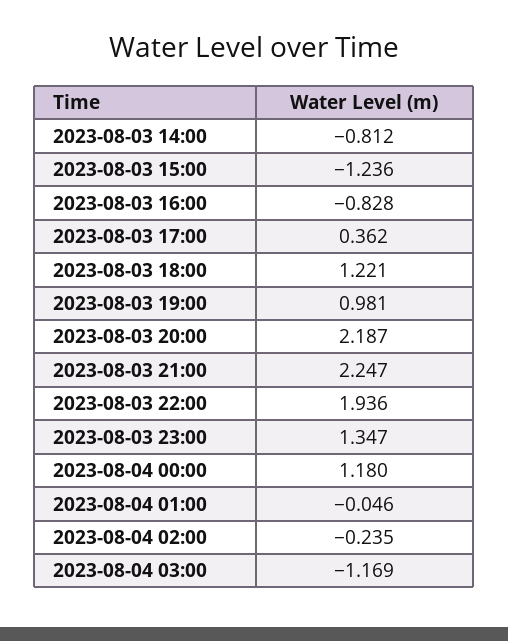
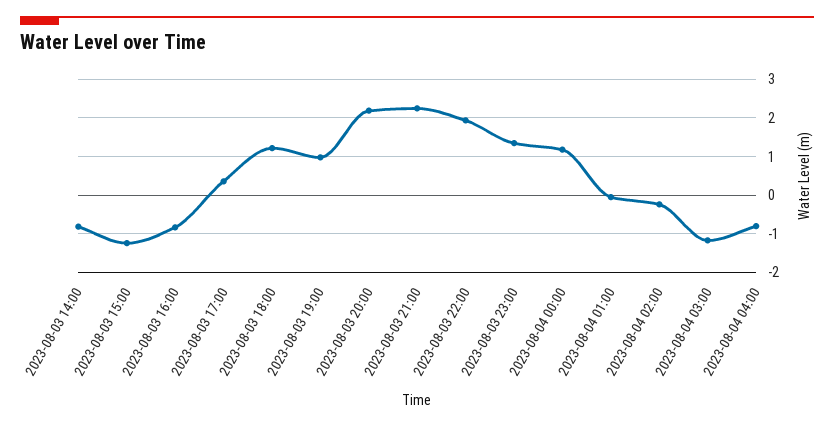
2023-08-04 04:00: none -> -0.8

